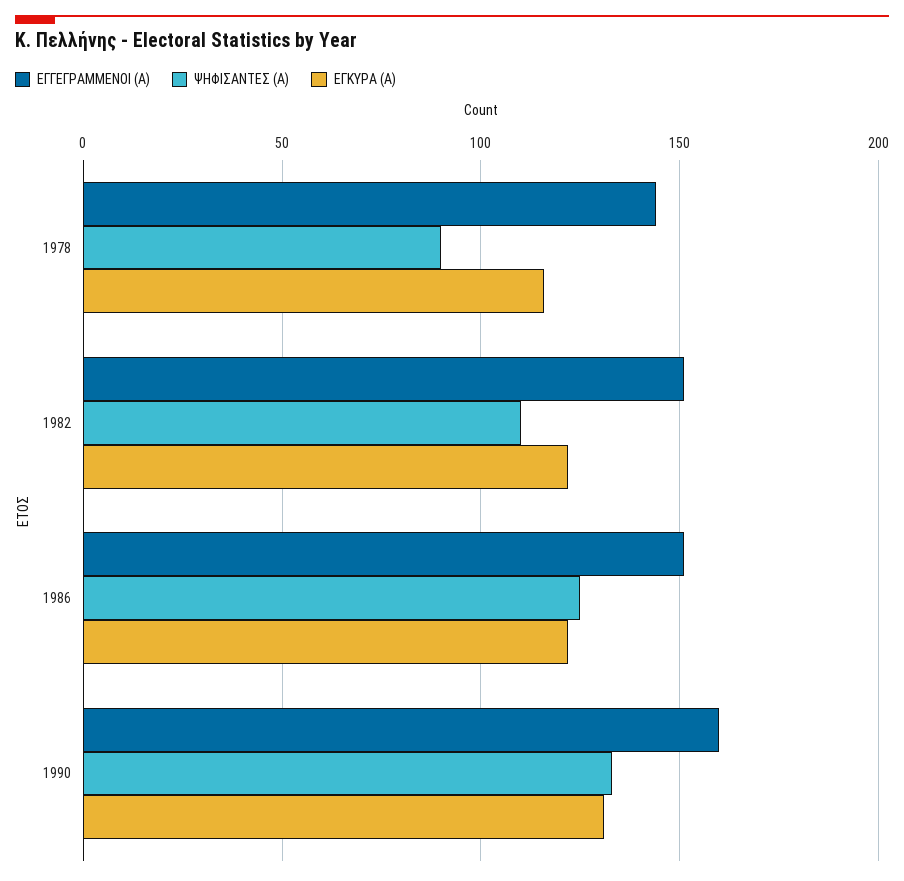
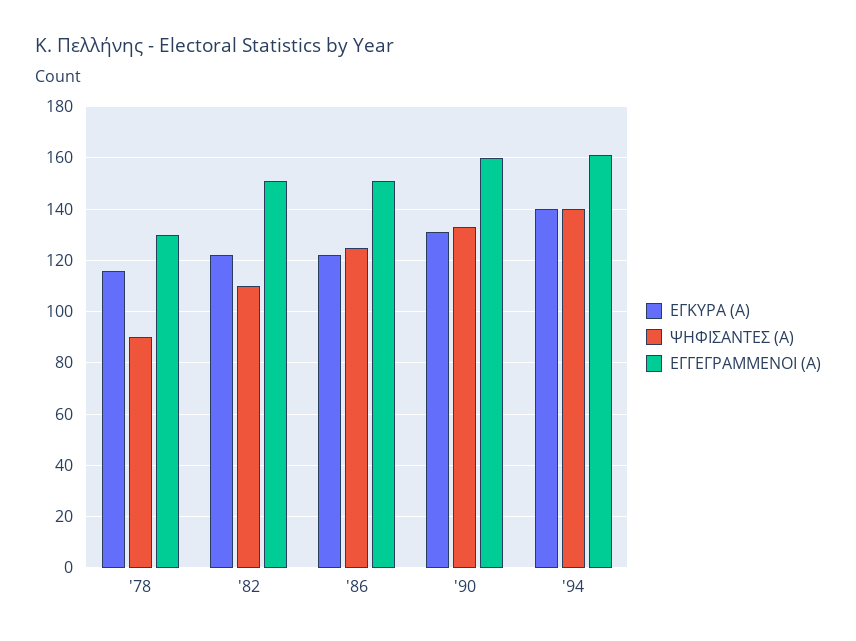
ΕΓΓΕΓΡΑΜΜΕΝΟΙ (Α), 1978: 145 -> 130
ΕΓΚΥΡΑ (Α), '94: none -> 140
ΨΗΦΙΣΑΝΤΕΣ (Α), '94: none -> 140
ΕΓΓΕΓΡΑΜΜΕΝΟΙ (Α), '94: none -> 160

